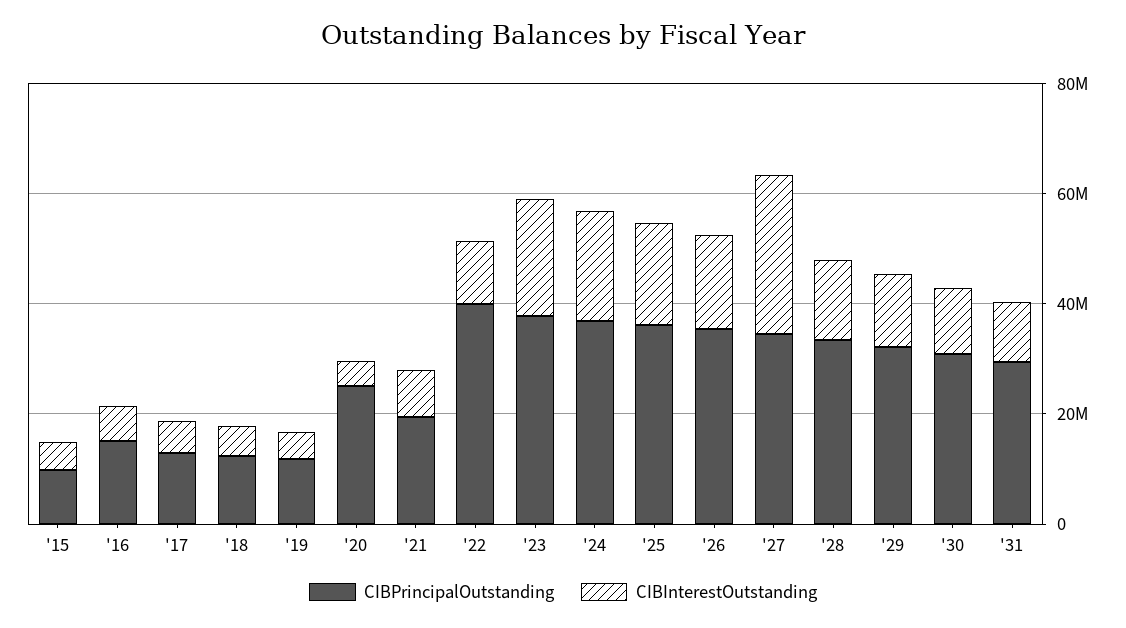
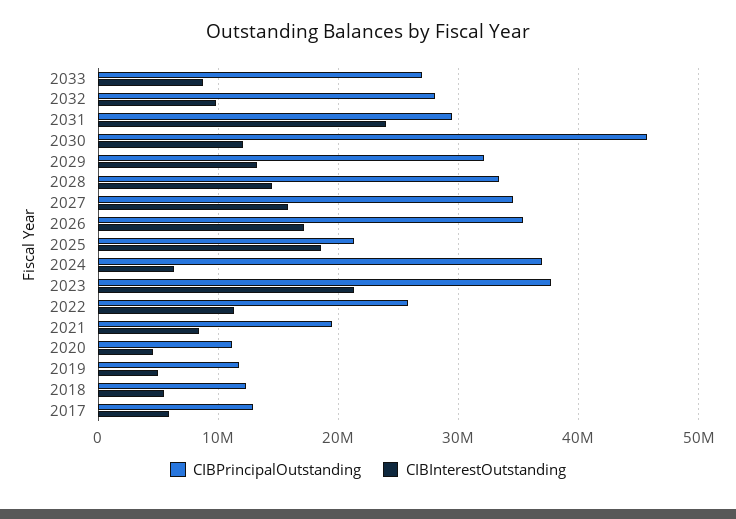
CIBPrincipalOutstanding, '15: 10000000 -> none
CIBInterestOutstanding, '15: 5000000 -> none
CIBPrincipalOutstanding, '16: 15000000 -> none
CIBInterestOutstanding, '16: 5000000 -> none
CIBPrincipalOutstanding, '20: 25000000 -> 11000000
CIBPrincipalOutstanding, '22: 40000000 -> 26000000
CIBInterestOutstanding, '24: 20000000 -> 6000000
CIBPrincipalOutstanding, '25: 35000000 -> 21000000
CIBInterestOutstanding, '27: 30000000 -> 16000000
CIBPrincipalOutstanding, '30: 30000000 -> 46000000
CIBInterestOutstanding, '31: 10000000 -> 24000000
CIBPrincipalOutstanding, 2033: none -> 27000000
CIBInterestOutstanding, 2033: none -> 9000000
CIBPrincipalOutstanding, 2032: none -> 28000000
CIBInterestOutstanding, 2032: none -> 10000000

